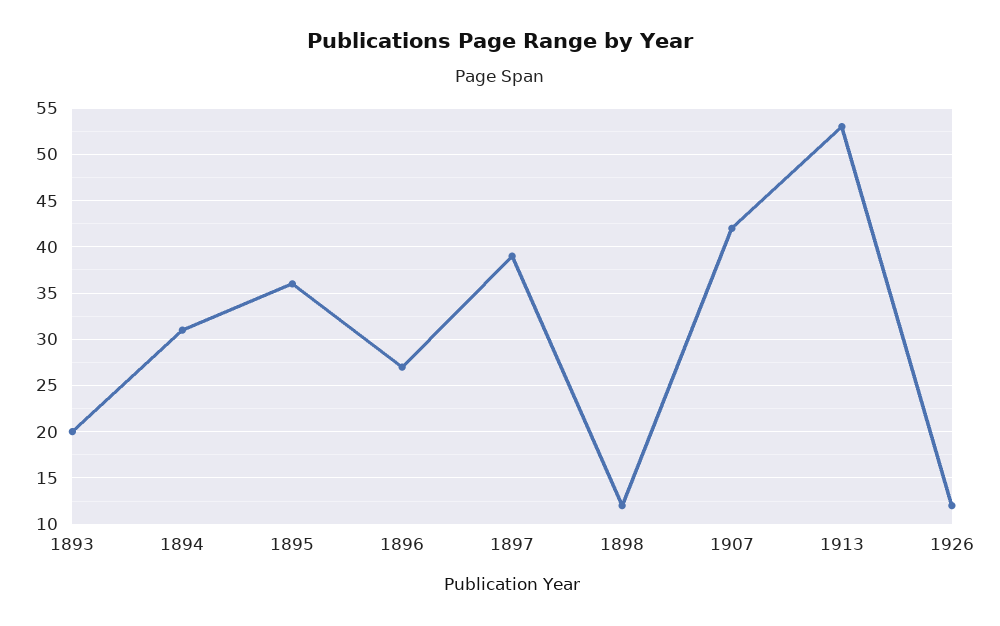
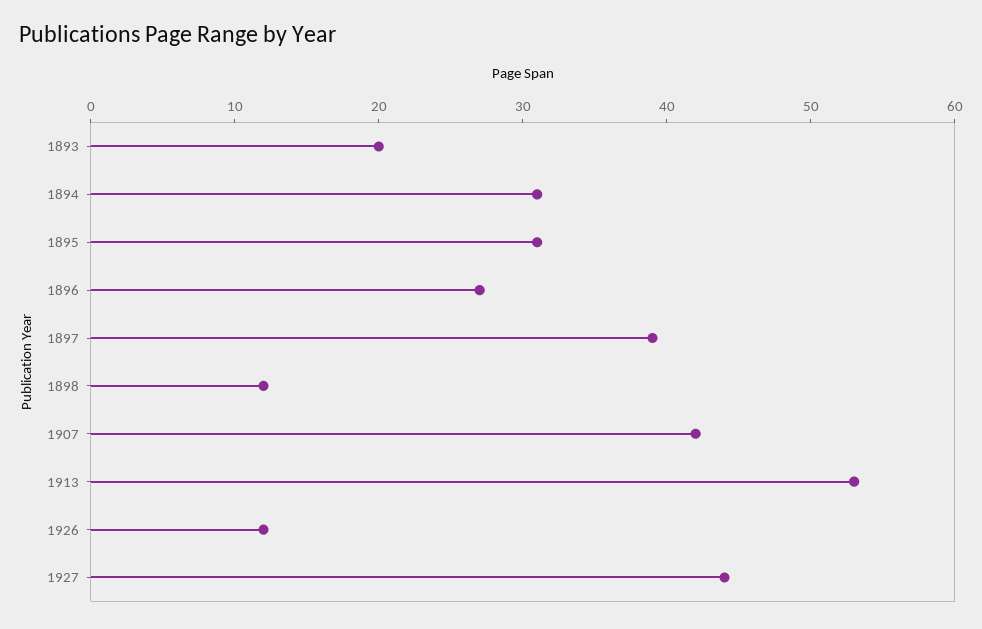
1895: 36 -> 31
1927: none -> 44

